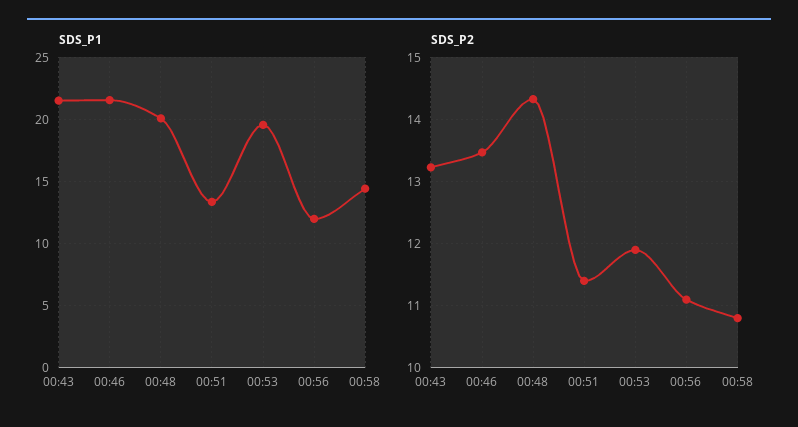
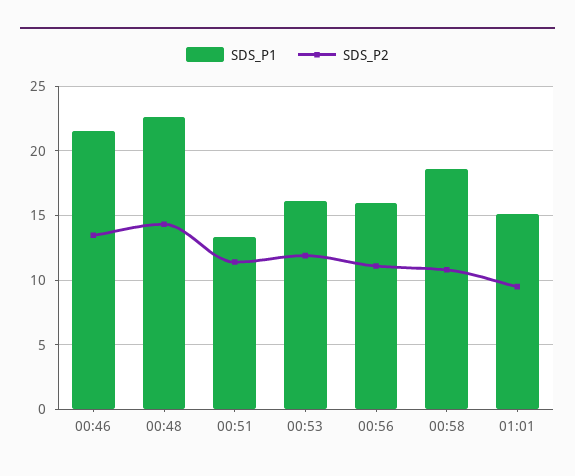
SDS_P1, 00:43: 21.5 -> none
SDS_P1, 00:48: 20 -> 22.5
SDS_P1, 00:53: 19.5 -> 16
SDS_P1, 00:56: 12 -> 16
SDS_P1, 00:58: 14.5 -> 18.5
SDS_P2, 00:43: 13.2 -> none
SDS_P1, 01:01: none -> 15
SDS_P2, 01:01: none -> 9.5

